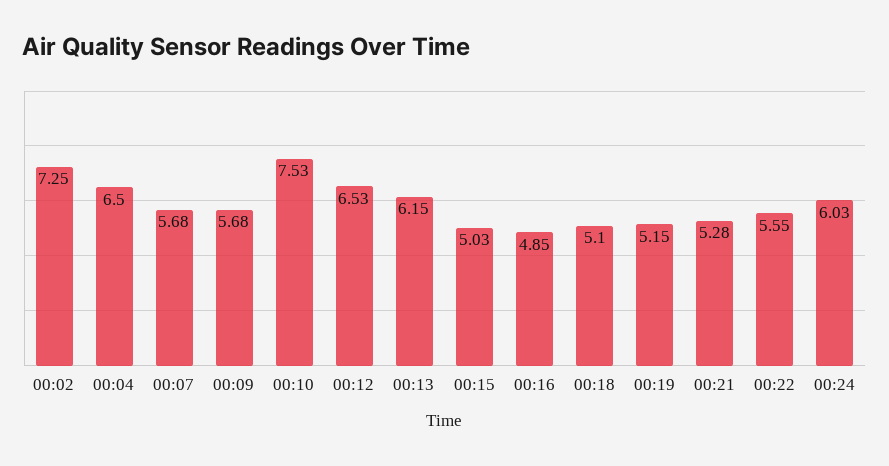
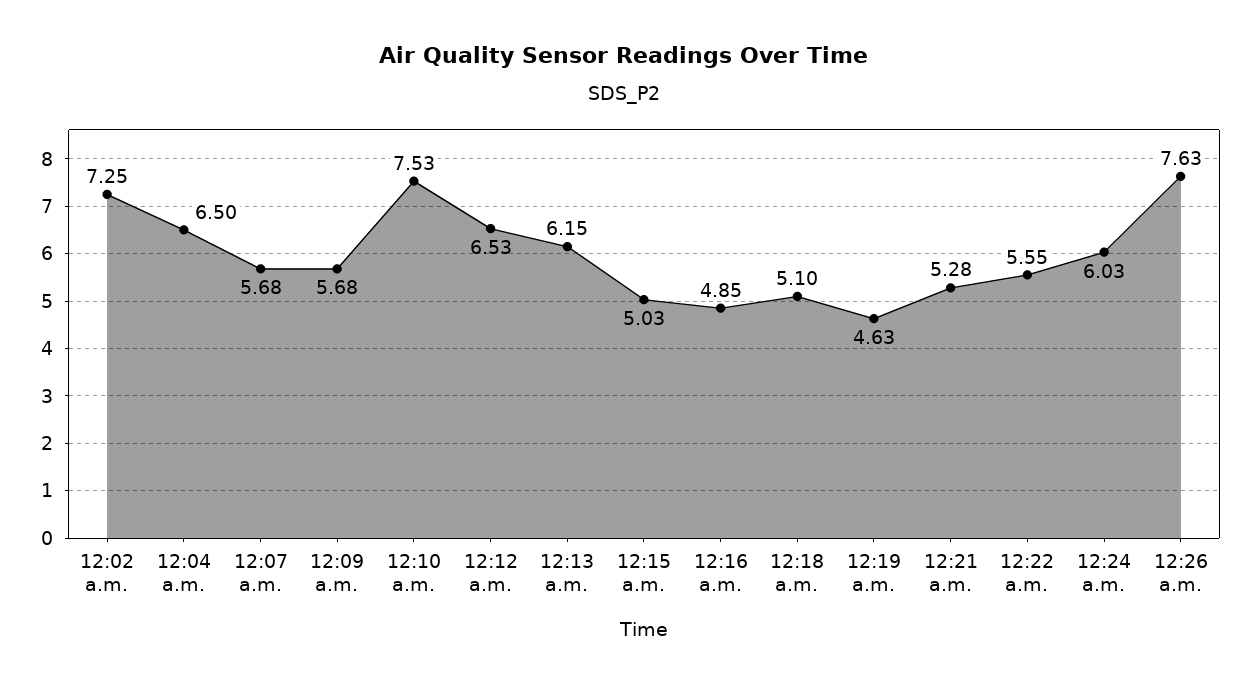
00:19: 5.15 -> 4.63
12:26 a.m.: none -> 7.63

